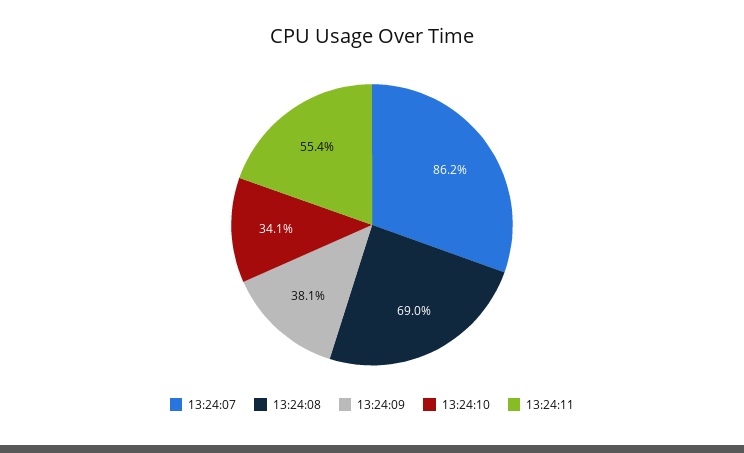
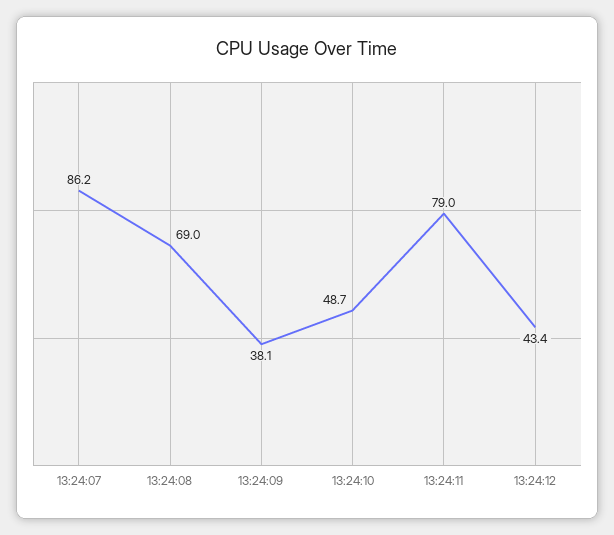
13:24:10: 34.1 -> 48.7
13:24:11: 55.4 -> 79
13:24:12: none -> 43.4

